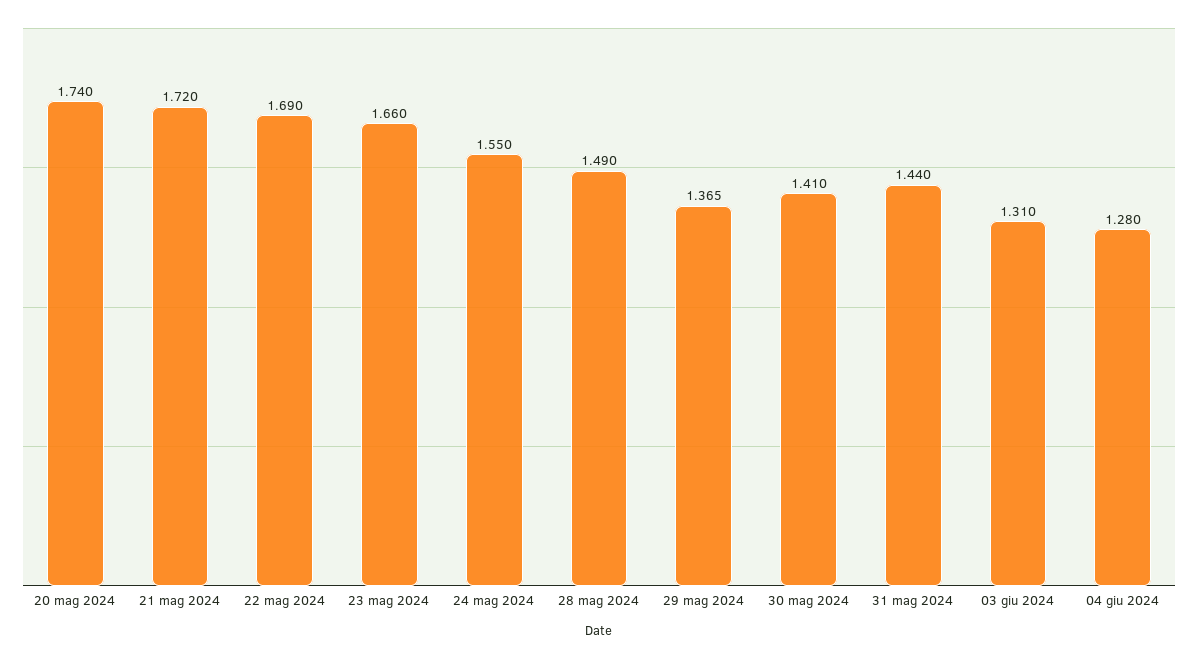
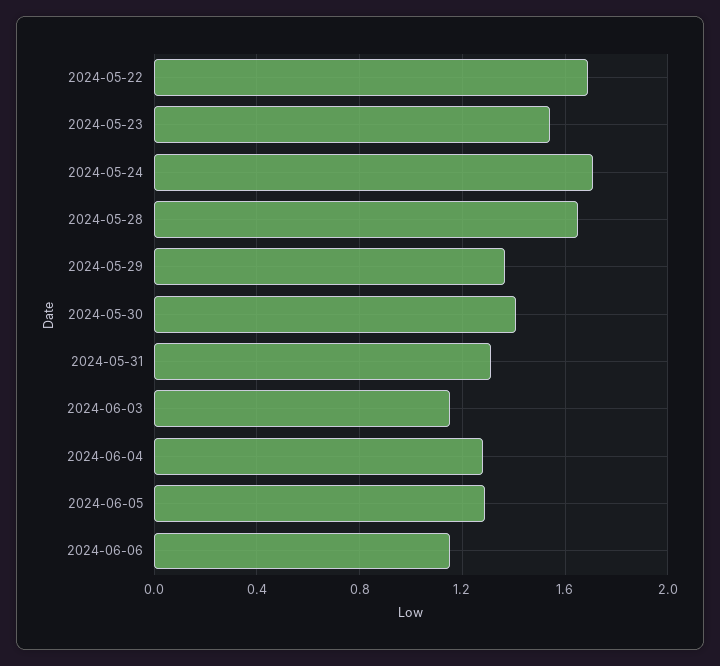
20 mag 2024: 1.74 -> none
21 mag 2024: 1.72 -> none
23 mag 2024: 1.66 -> 1.55
24 mag 2024: 1.55 -> 1.7
28 mag 2024: 1.49 -> 1.65
31 mag 2024: 1.44 -> 1.3
03 giu 2024: 1.31 -> 1.15
2024-06-05: none -> 1.3
2024-06-06: none -> 1.15

